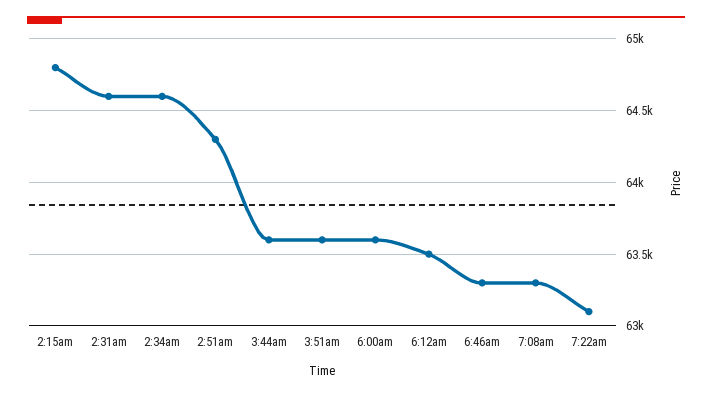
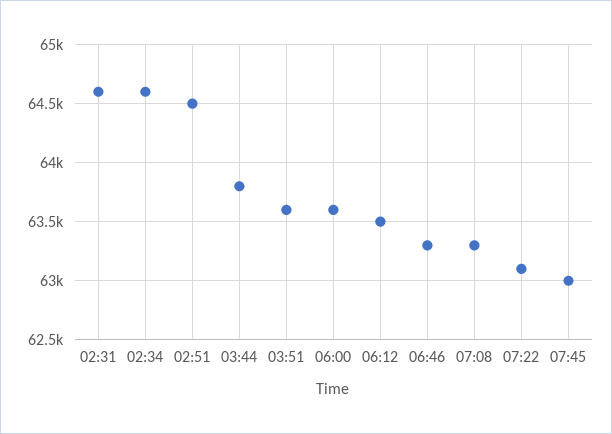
2:15am: 64800 -> none
2:51am: 64300 -> 64500
3:44am: 63600 -> 63800
07:45: none -> 63000

